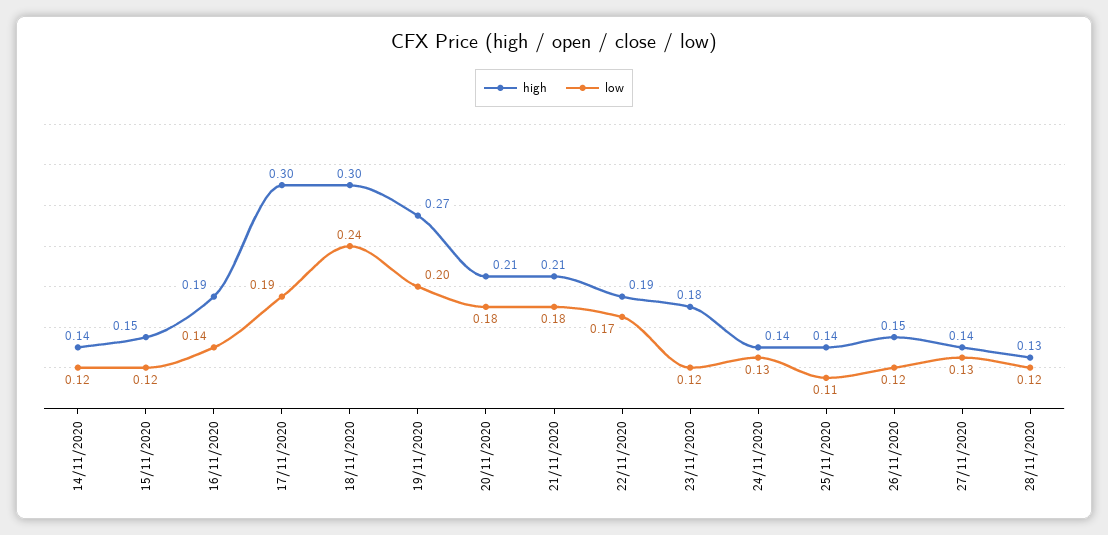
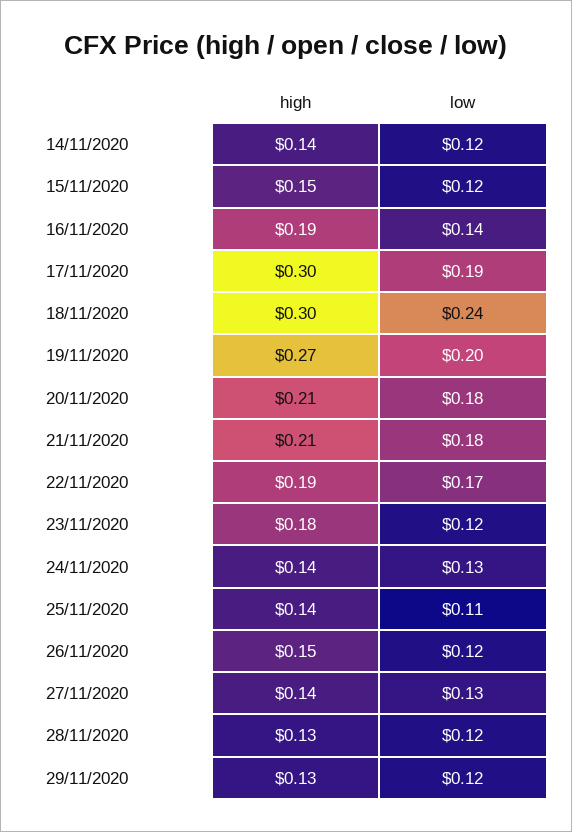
high, 29/11/2020: none -> 0.13
low, 29/11/2020: none -> 0.12

